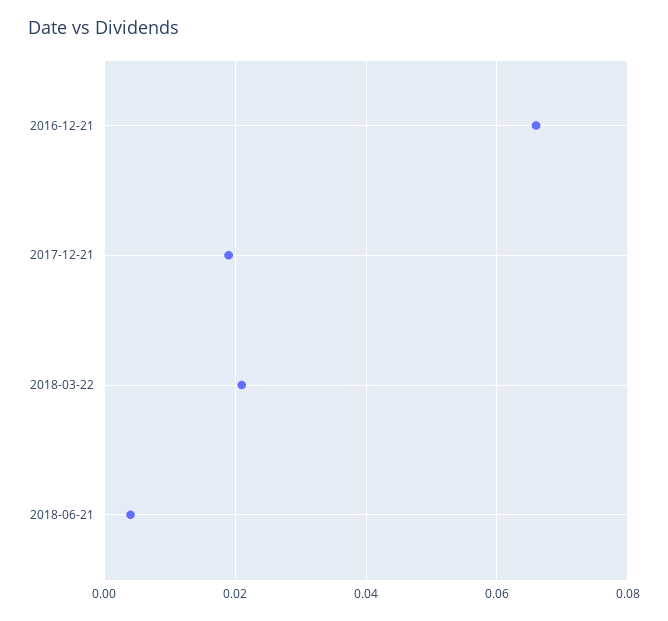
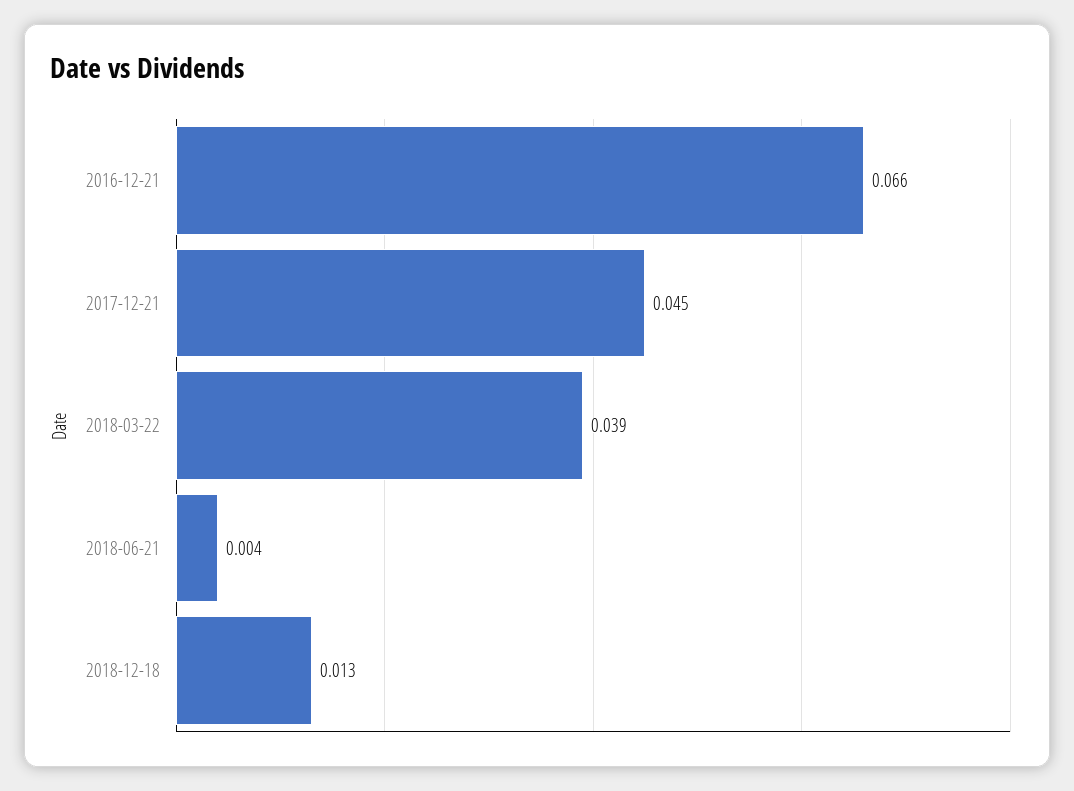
2017-12-21: 0.02 -> 0.045
2018-03-22: 0.02 -> 0.039
2018-12-18: none -> 0.013

